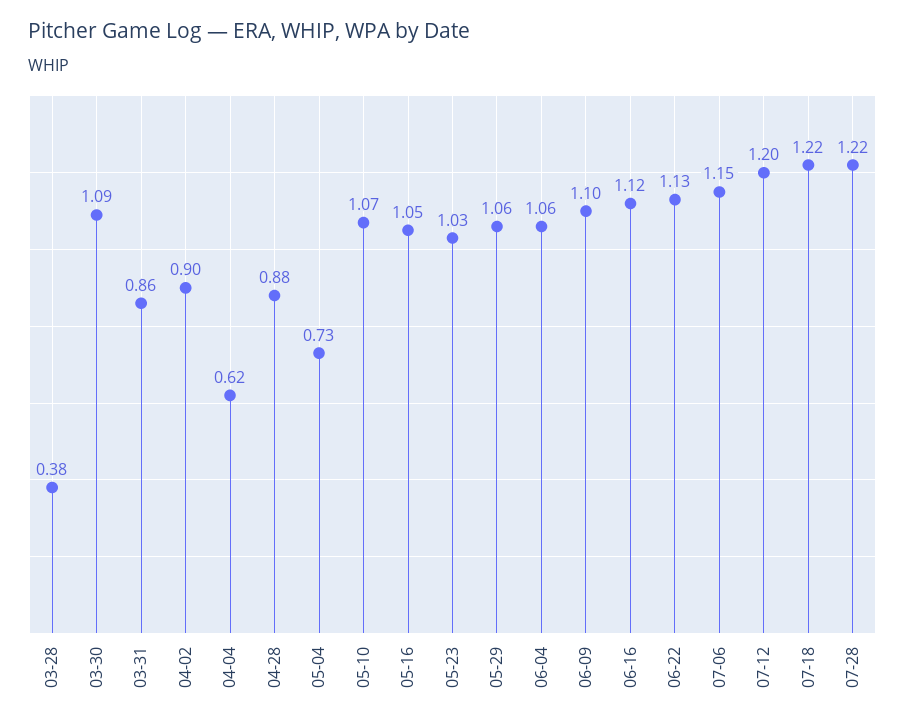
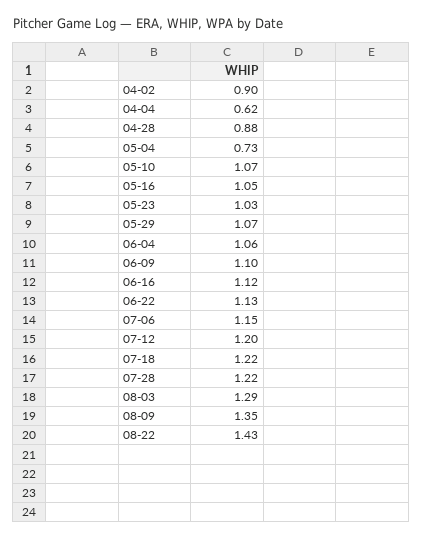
03-28: 0.38 -> none
03-30: 1.09 -> none
03-31: 0.86 -> none
05-29: 1.06 -> 1.07
08-03: none -> 1.29
08-09: none -> 1.35
08-22: none -> 1.43

